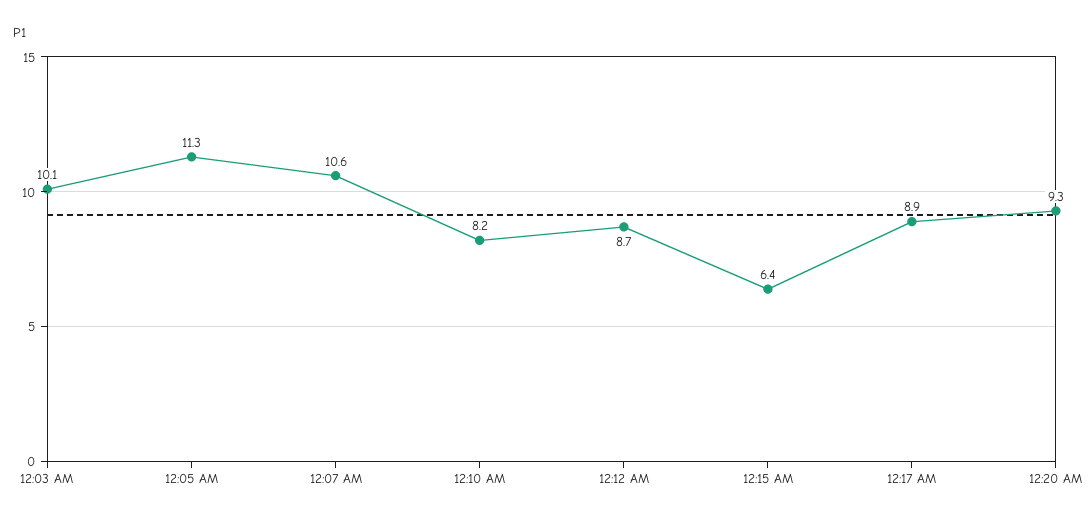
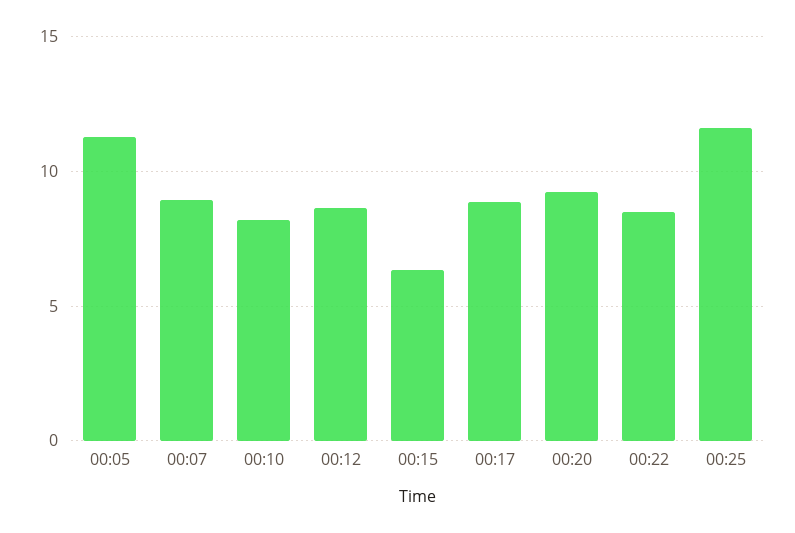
12:03 AM: 10.1 -> none
12:07 AM: 10.6 -> 9
00:22: none -> 8.5
00:25: none -> 11.5

